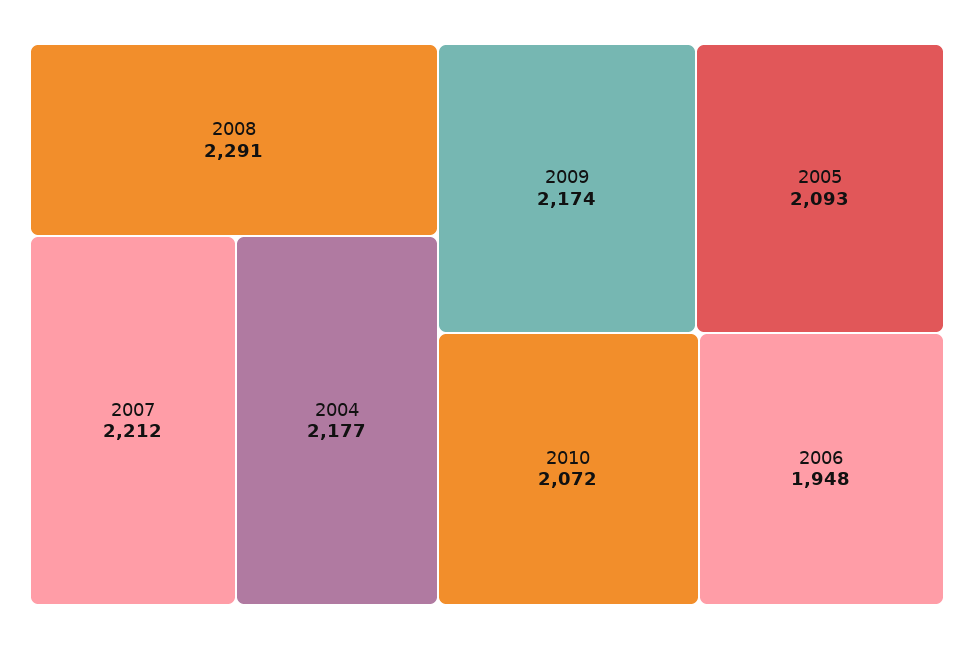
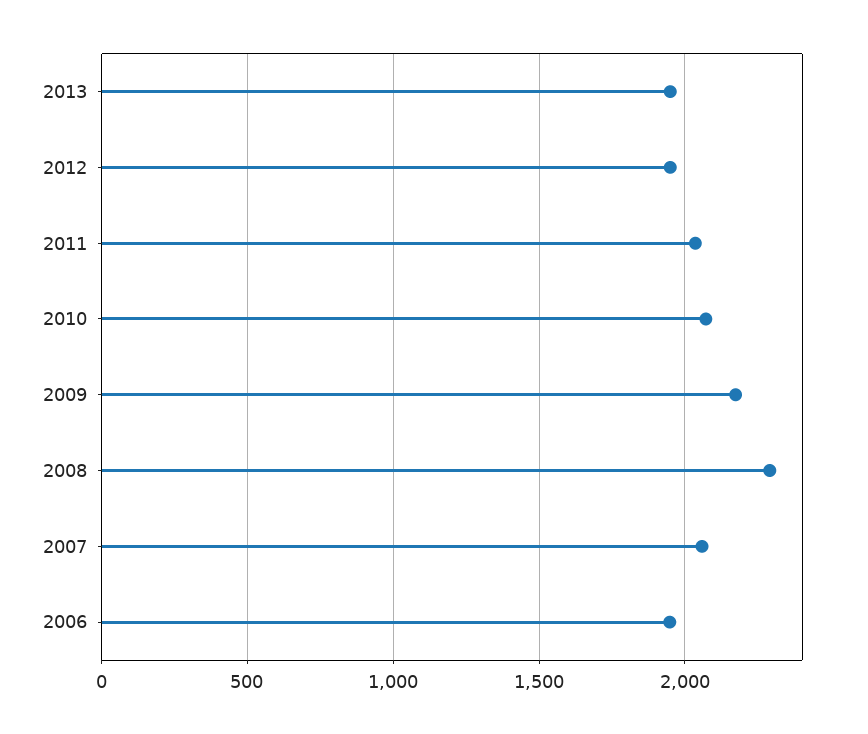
2007: 2212 -> 2050
2004: 2177 -> none
2005: 2093 -> none
2013: none -> 1950
2012: none -> 1950
2011: none -> 2050

